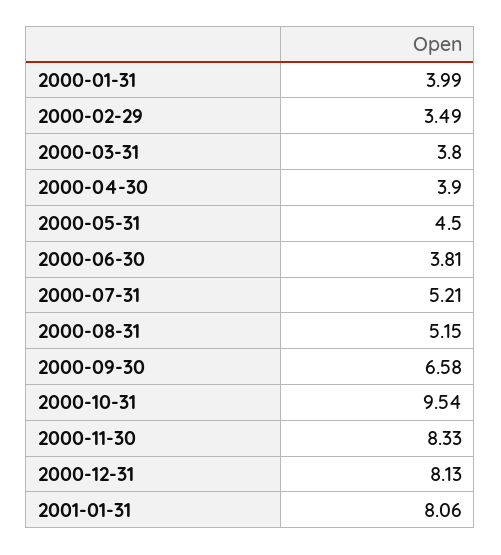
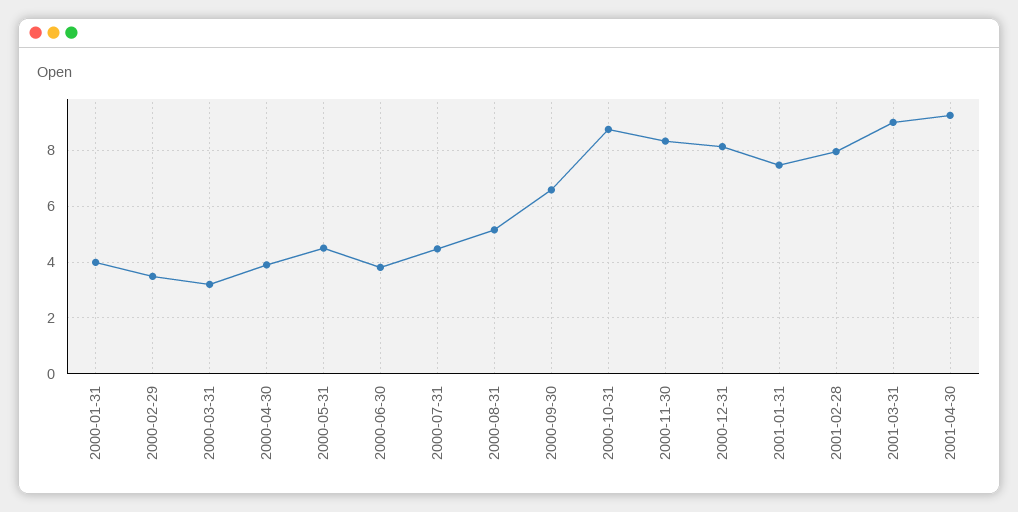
2000-03-31: 3.8 -> 3.25
2000-07-31: 5.21 -> 4.5
2000-10-31: 9.54 -> 8.75
2001-01-31: 8.06 -> 7.5
2001-02-28: none -> 8
2001-03-31: none -> 9
2001-04-30: none -> 9.25

